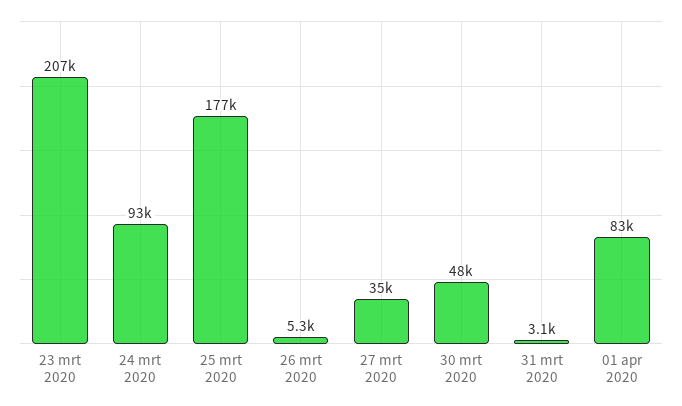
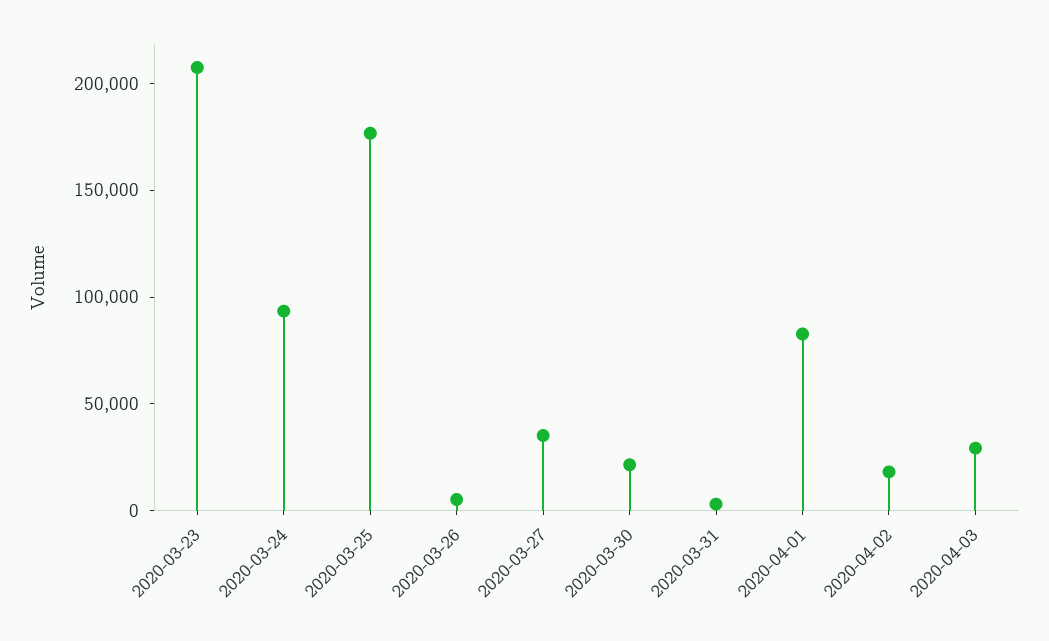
30 mrt 2020: 48000 -> 20000
2020-04-02: none -> 20000
2020-04-03: none -> 30000

